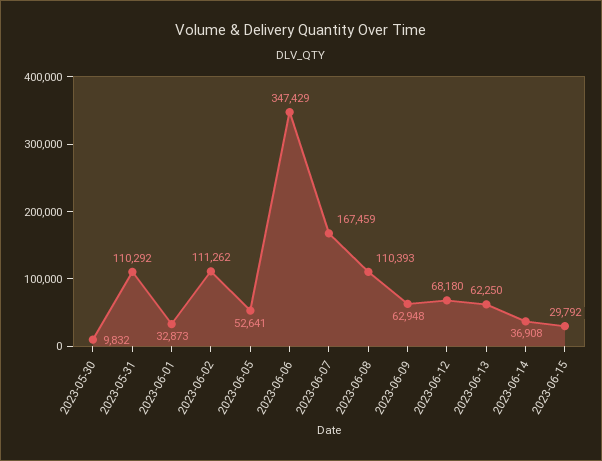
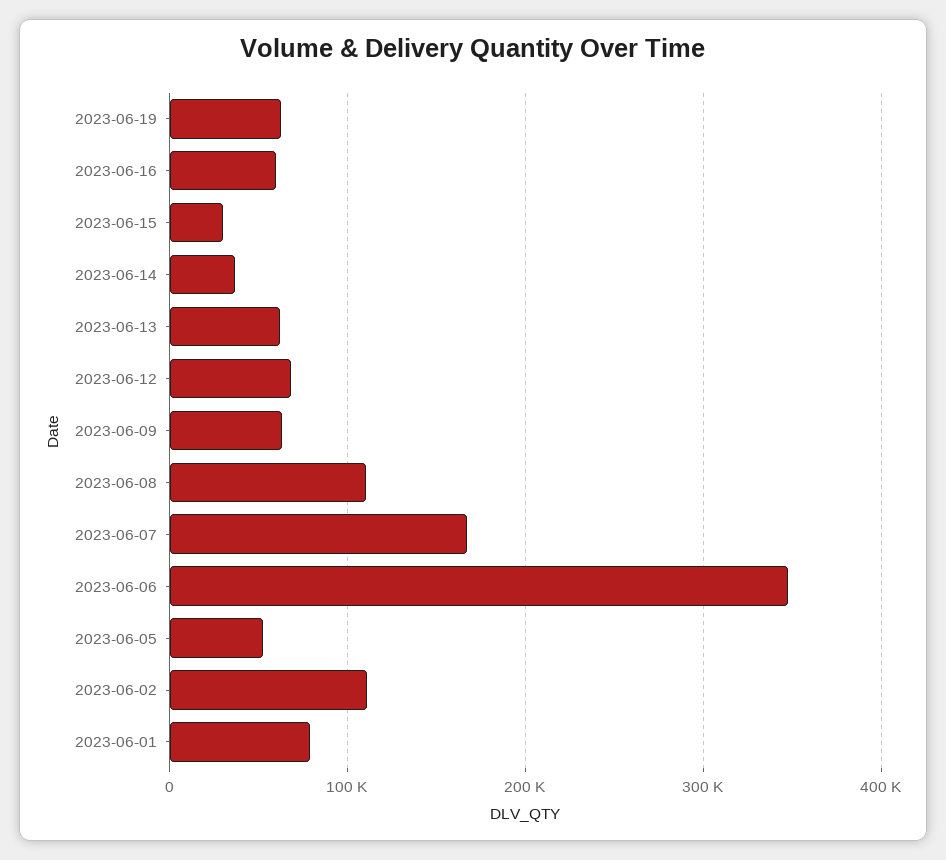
2023-05-30: 9832 -> none
2023-05-31: 110292 -> none
2023-06-01: 32873 -> 80000
2023-06-19: none -> 60000
2023-06-16: none -> 60000

